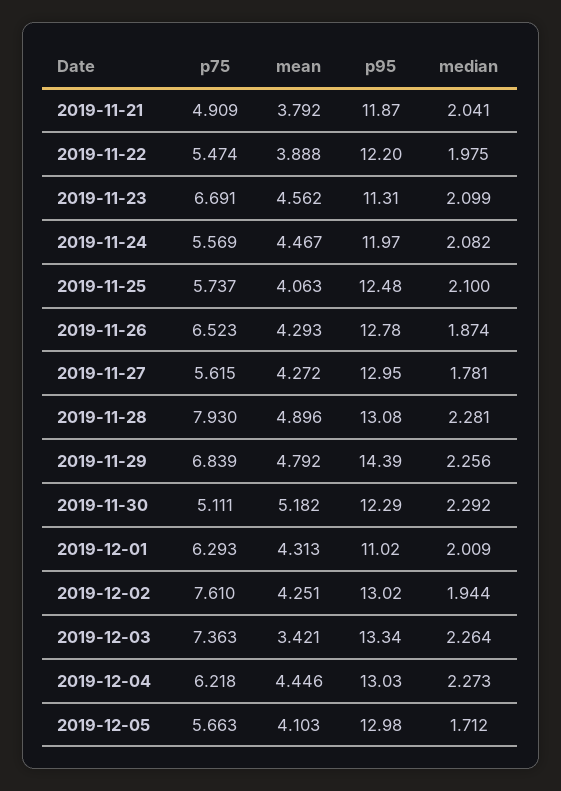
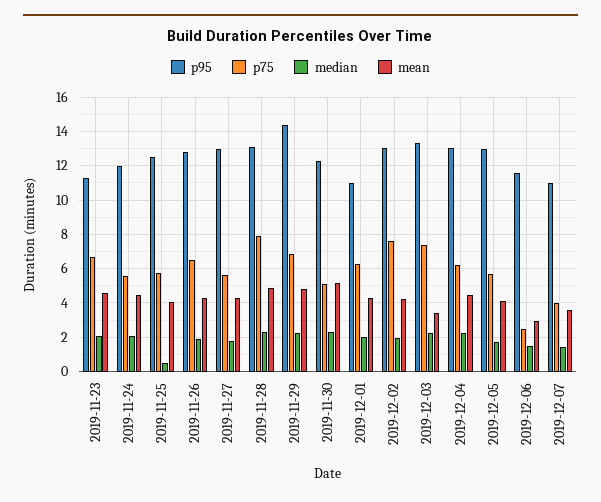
p75, 2019-11-21: 4.909 -> none
mean, 2019-11-21: 3.792 -> none
p95, 2019-11-21: 11.87 -> none
median, 2019-11-21: 2.041 -> none
p75, 2019-11-22: 5.474 -> none
mean, 2019-11-22: 3.888 -> none
p95, 2019-11-22: 12.2 -> none
median, 2019-11-22: 1.975 -> none
median, 2019-11-25: 2.1 -> 0.5
p95, 2019-12-06: none -> 11.5
p75, 2019-12-06: none -> 2.5
median, 2019-12-06: none -> 1.5
mean, 2019-12-06: none -> 3
p95, 2019-12-07: none -> 11
p75, 2019-12-07: none -> 4
median, 2019-12-07: none -> 1.5
mean, 2019-12-07: none -> 3.5

